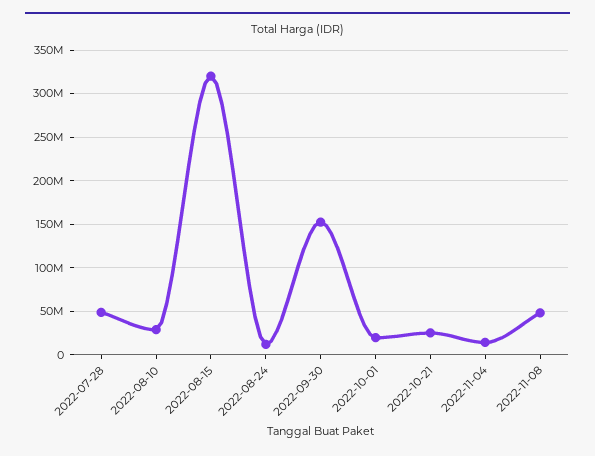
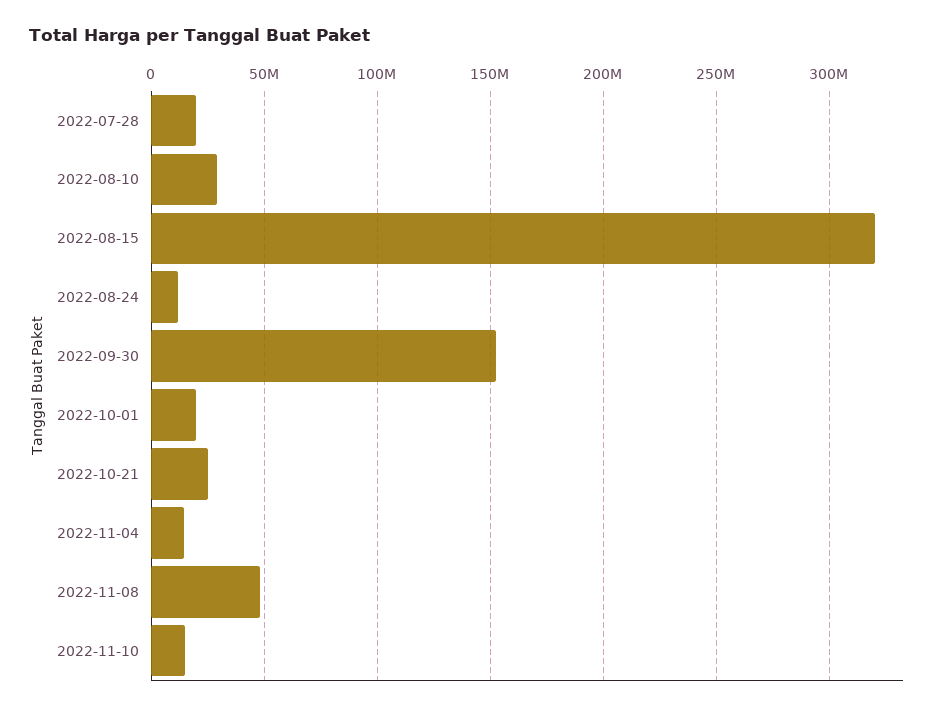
2022-07-28: 50000000 -> 20000000
2022-11-10: none -> 15000000

